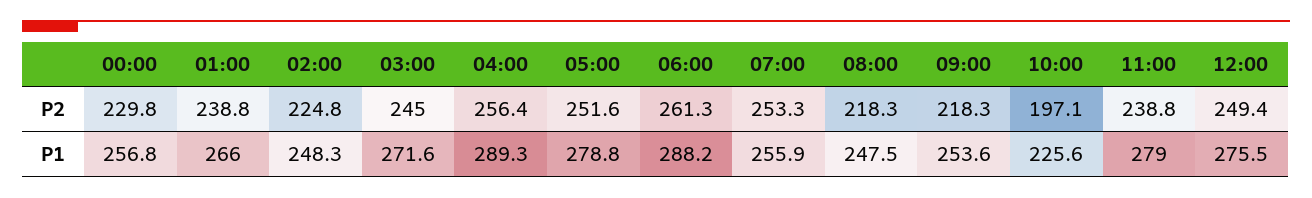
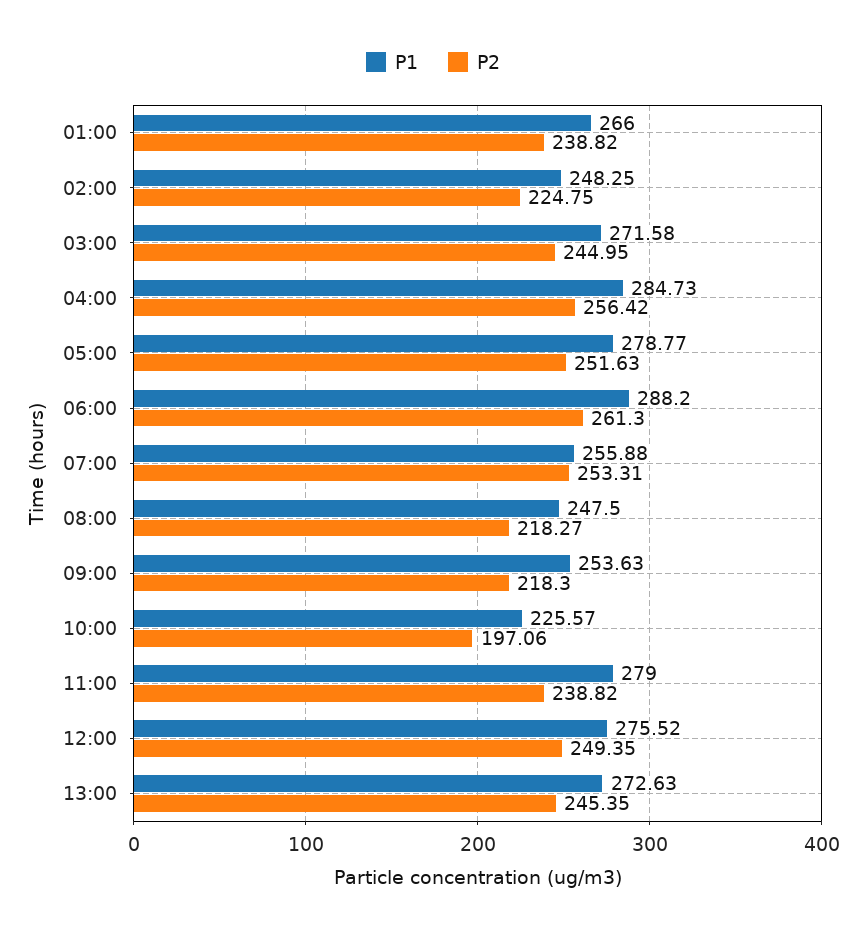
P2, 00:00: 229.8 -> none
P1, 00:00: 256.8 -> none
P1, 04:00: 289.3 -> 284.73
P1, 13:00: none -> 272.63
P2, 13:00: none -> 245.35

